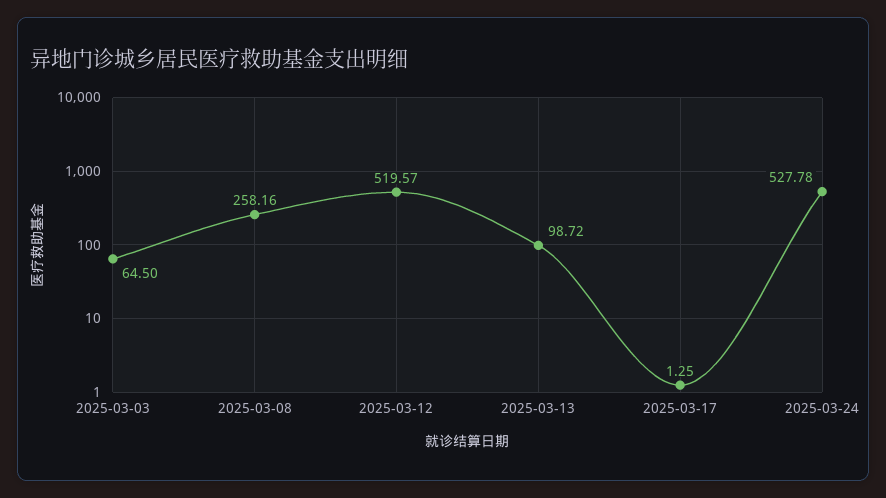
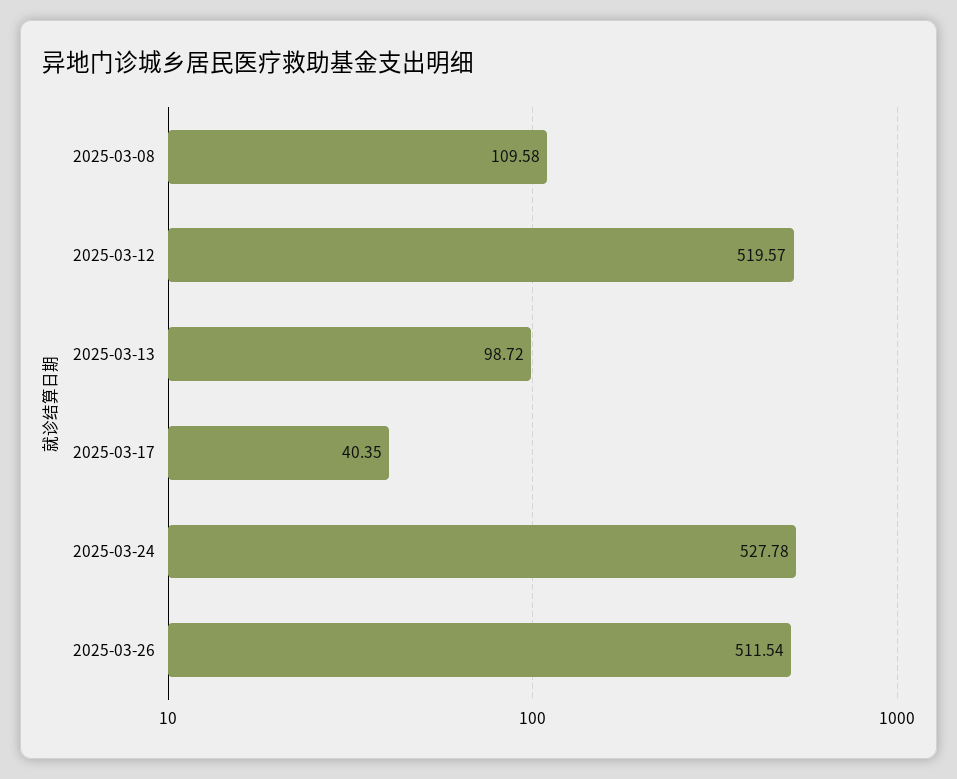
2025-03-03: 64.5 -> none
2025-03-08: 258.16 -> 109.58
2025-03-17: 1.25 -> 40.35
2025-03-26: none -> 511.54

